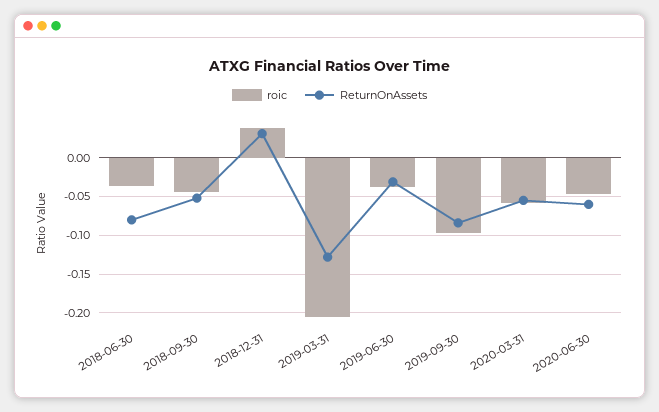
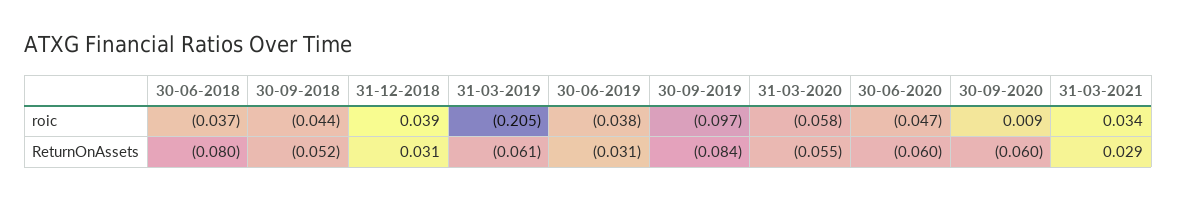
ReturnOnAssets, 2019-03-31: -0.13 -> -0.061
roic, 30-09-2020: none -> 0.009
roic, 31-03-2021: none -> 0.034
ReturnOnAssets, 30-09-2020: none -> -0.06
ReturnOnAssets, 31-03-2021: none -> 0.029

